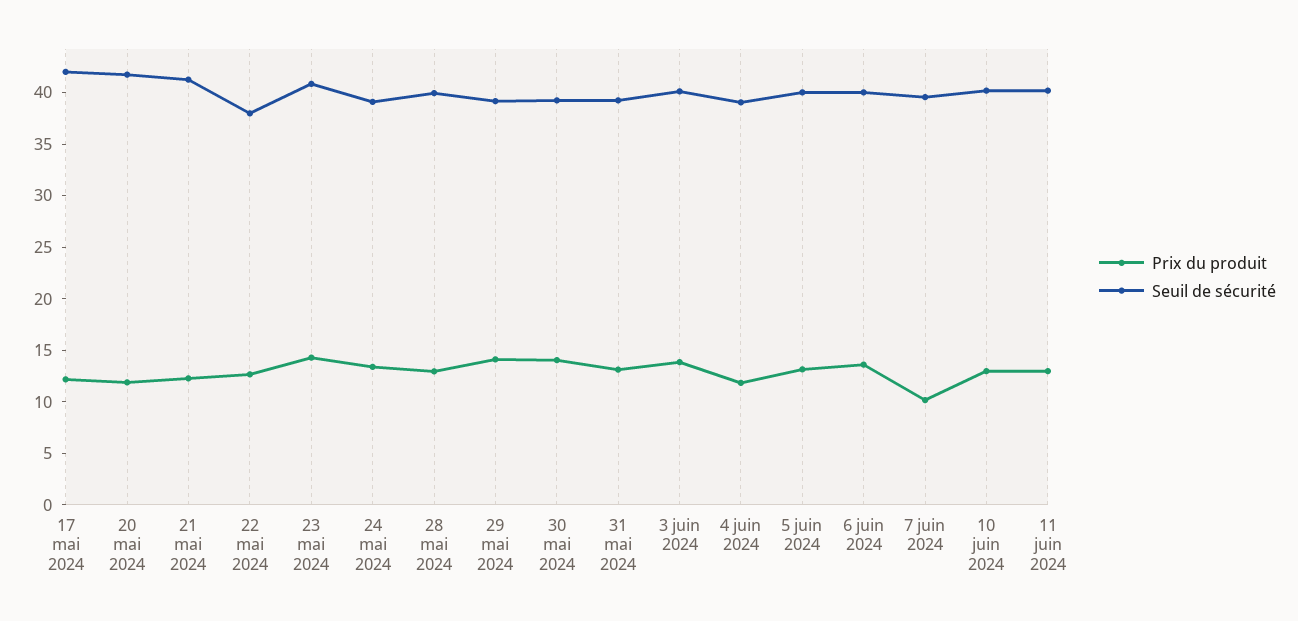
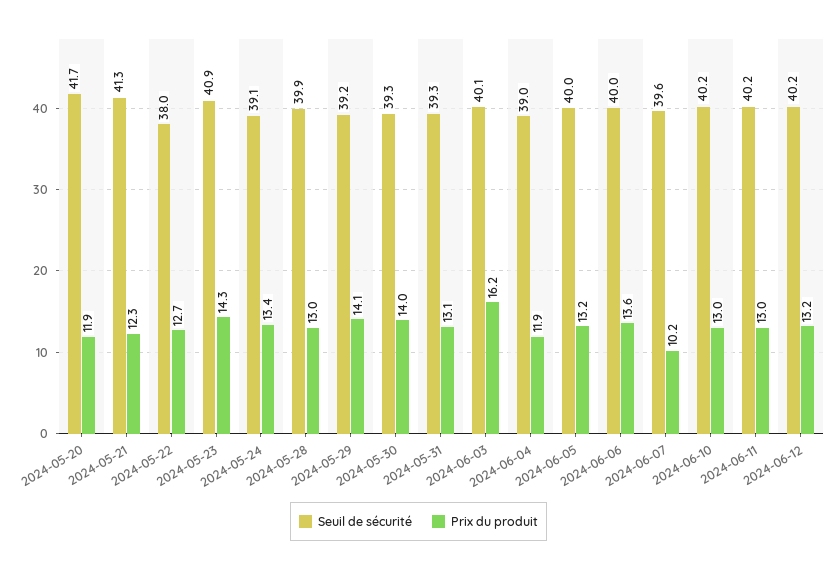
Prix du produit, 17 mai 2024: 12 -> none
Seuil de sécurité, 17 mai 2024: 42 -> none
Prix du produit, 3 juin 2024: 14 -> 16.2
Seuil de sécurité, 2024-06-12: none -> 40.2
Prix du produit, 2024-06-12: none -> 13.2

